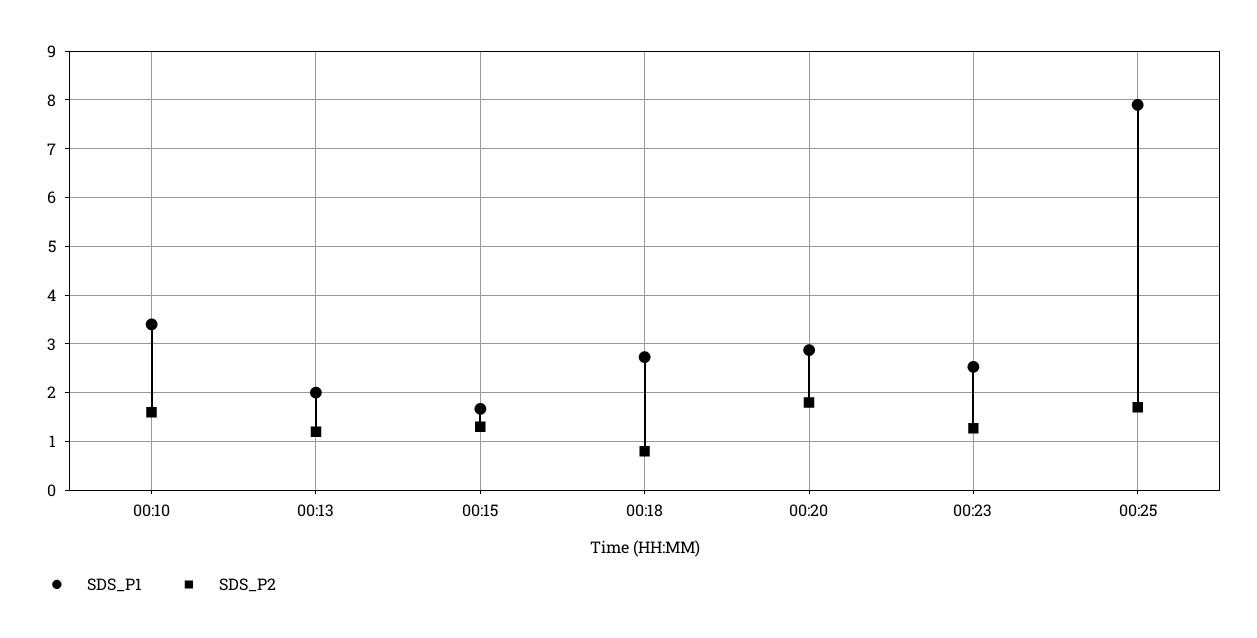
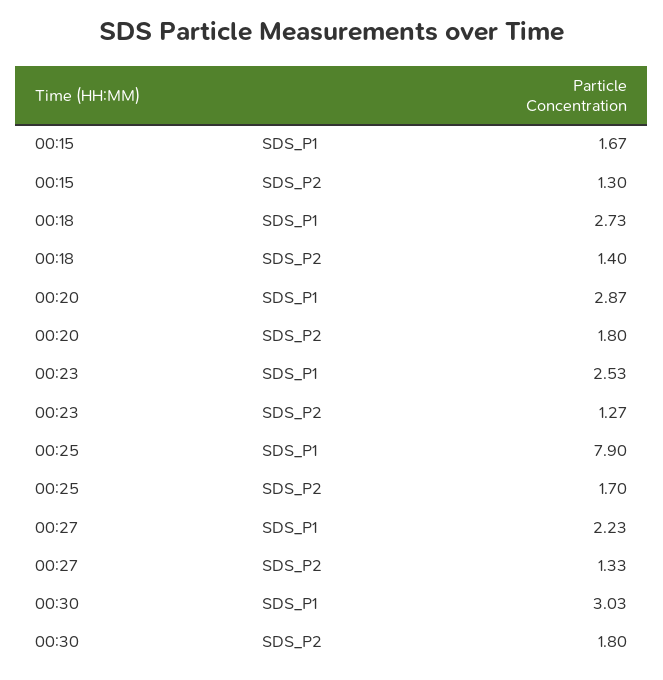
SDS_P1, 00:10: 3.4 -> none
SDS_P2, 00:10: 1.6 -> none
SDS_P1, 00:13: 2 -> none
SDS_P2, 00:13: 1.2 -> none
SDS_P2, 00:18: 0.8 -> 1.4
SDS_P1, 00:27: none -> 2.23
SDS_P2, 00:27: none -> 1.33
SDS_P1, 00:30: none -> 3.03
SDS_P2, 00:30: none -> 1.8

